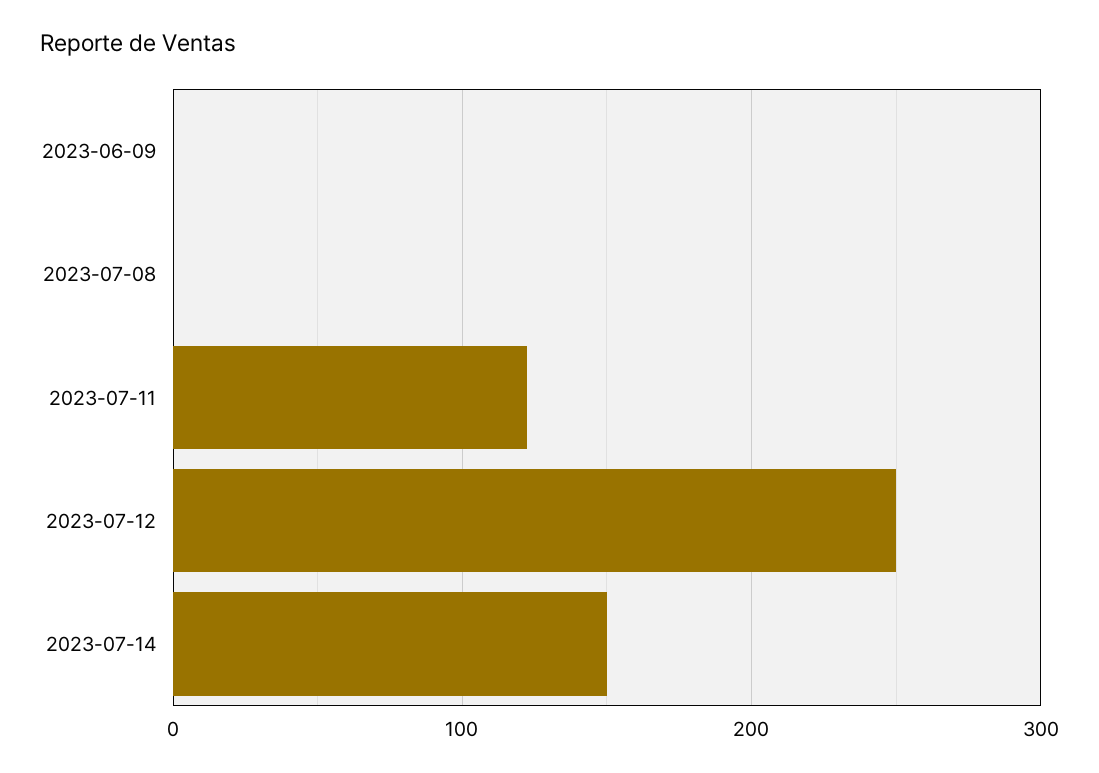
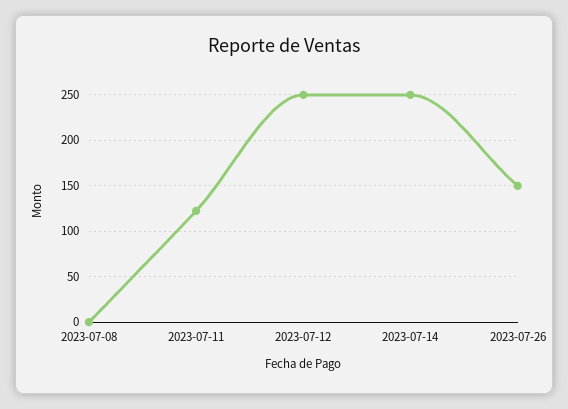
2023-06-09: 0 -> none
2023-07-14: 150 -> 250
2023-07-26: none -> 150

